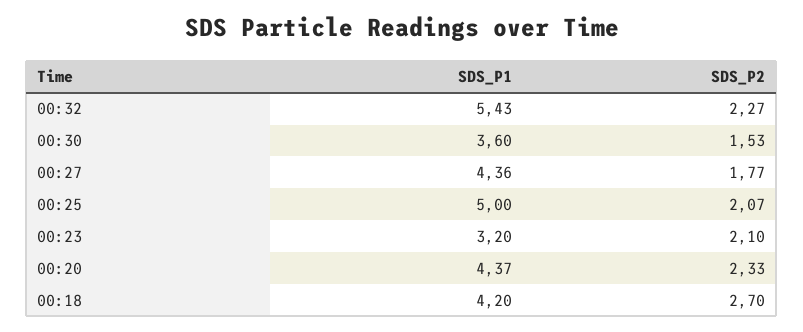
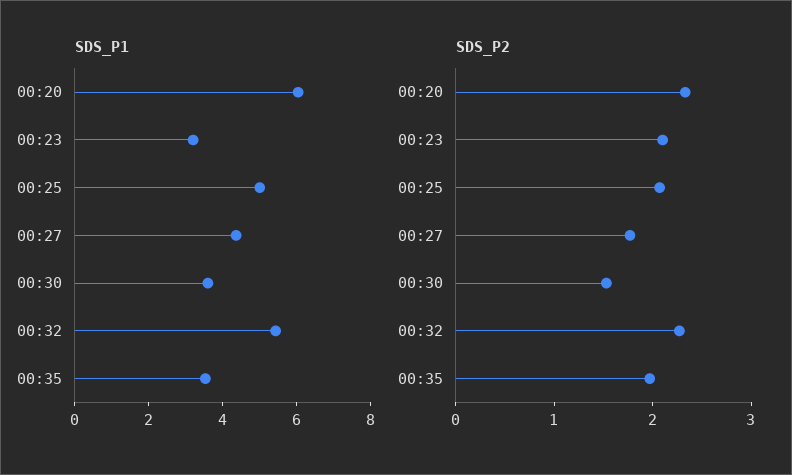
SDS_P1, 00:20: 4.37 -> 6
SDS_P1, 00:18: 4.2 -> none
SDS_P2, 00:18: 2.7 -> none
SDS_P1, 00:35: none -> 3.5
SDS_P2, 00:35: none -> 2

